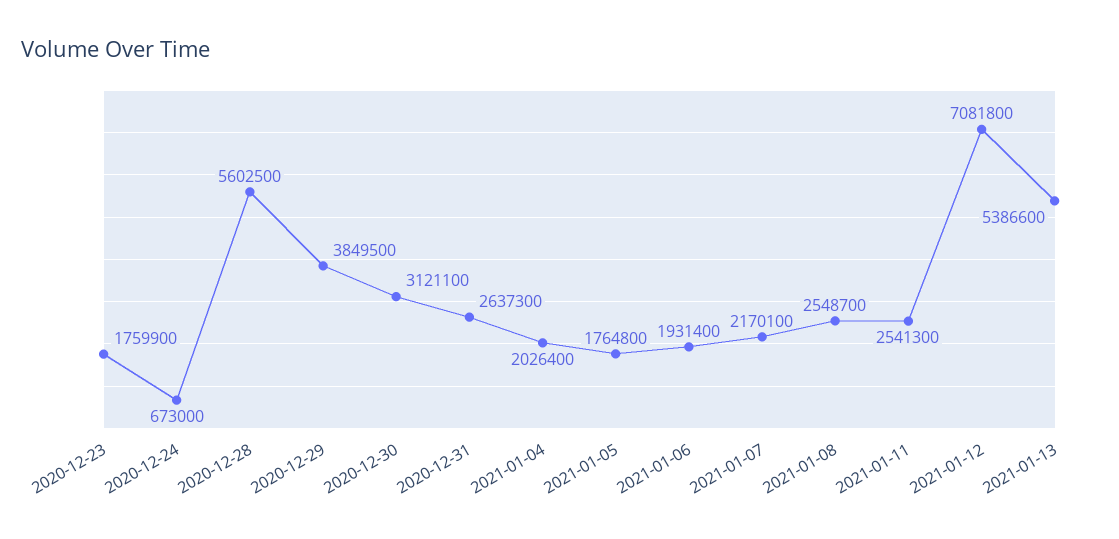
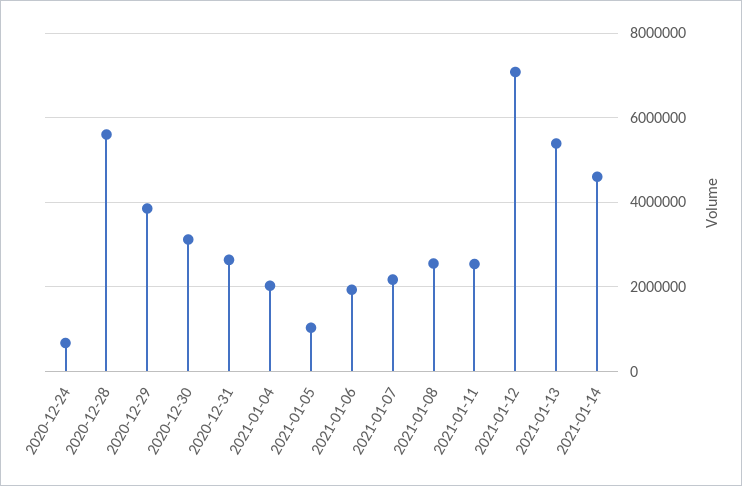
2020-12-23: 1759900 -> none
2021-01-05: 1764800 -> 1000000
2021-01-14: none -> 4600000

